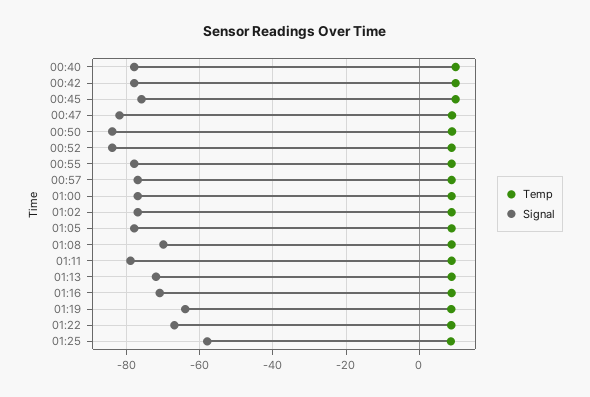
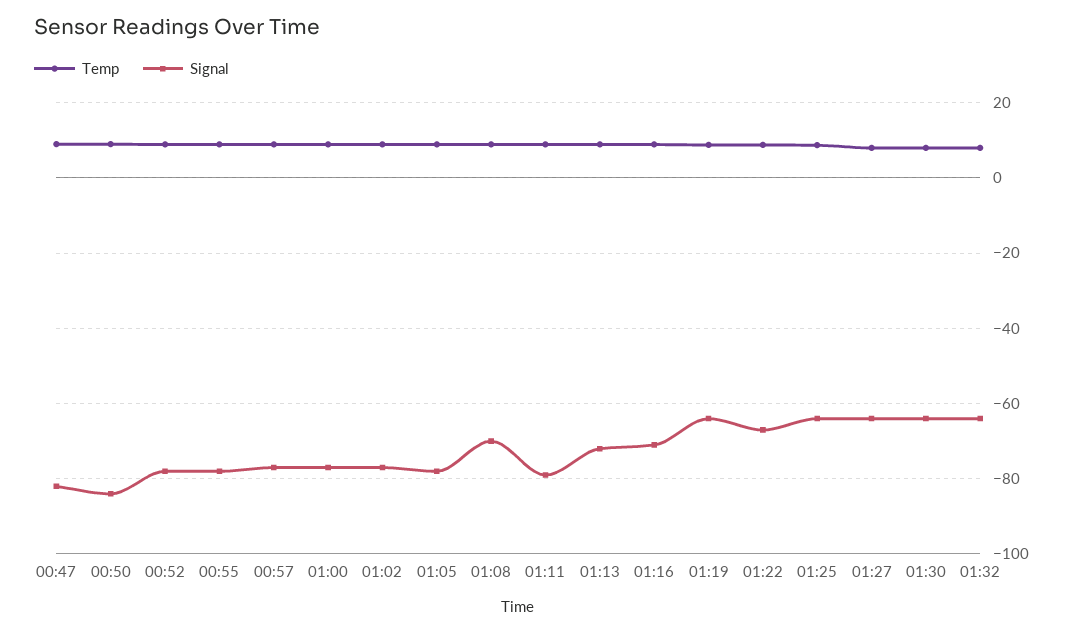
Temp, 00:40: 10 -> none
Signal, 00:40: -78 -> none
Temp, 00:42: 10 -> none
Signal, 00:42: -78 -> none
Temp, 00:45: 10 -> none
Signal, 00:45: -76 -> none
Signal, 00:52: -84 -> -78
Signal, 01:25: -58 -> -64
Temp, 01:27: none -> 8
Signal, 01:27: none -> -64
Temp, 01:30: none -> 8
Signal, 01:30: none -> -64
Temp, 01:32: none -> 8
Signal, 01:32: none -> -64

